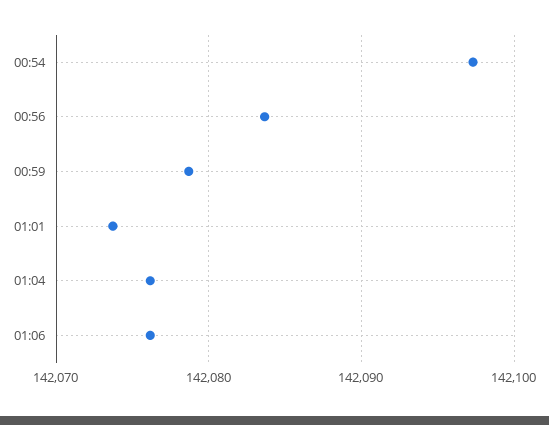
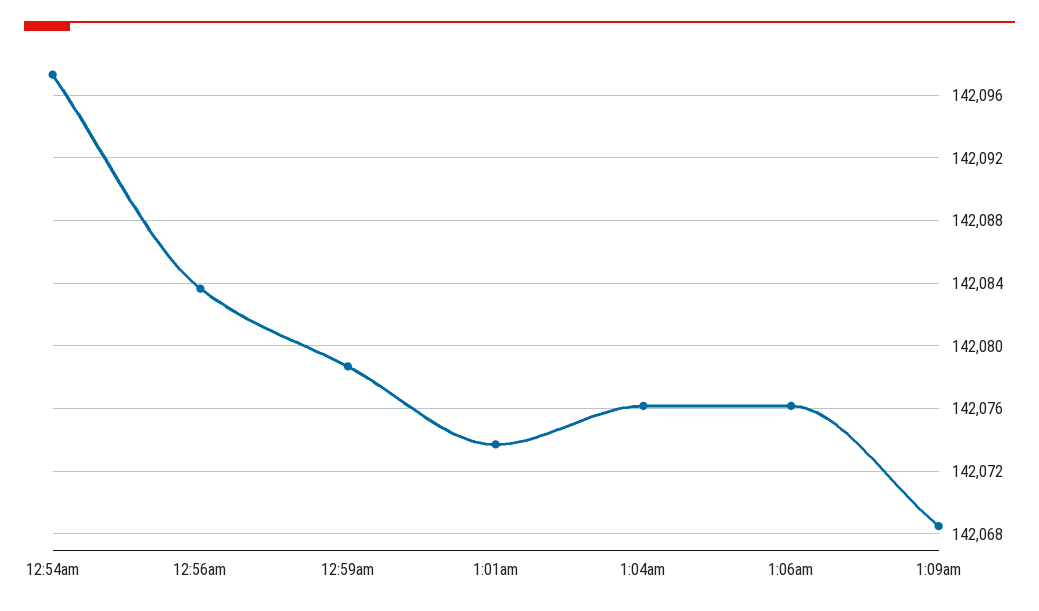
1:09am: none -> 142068.5

